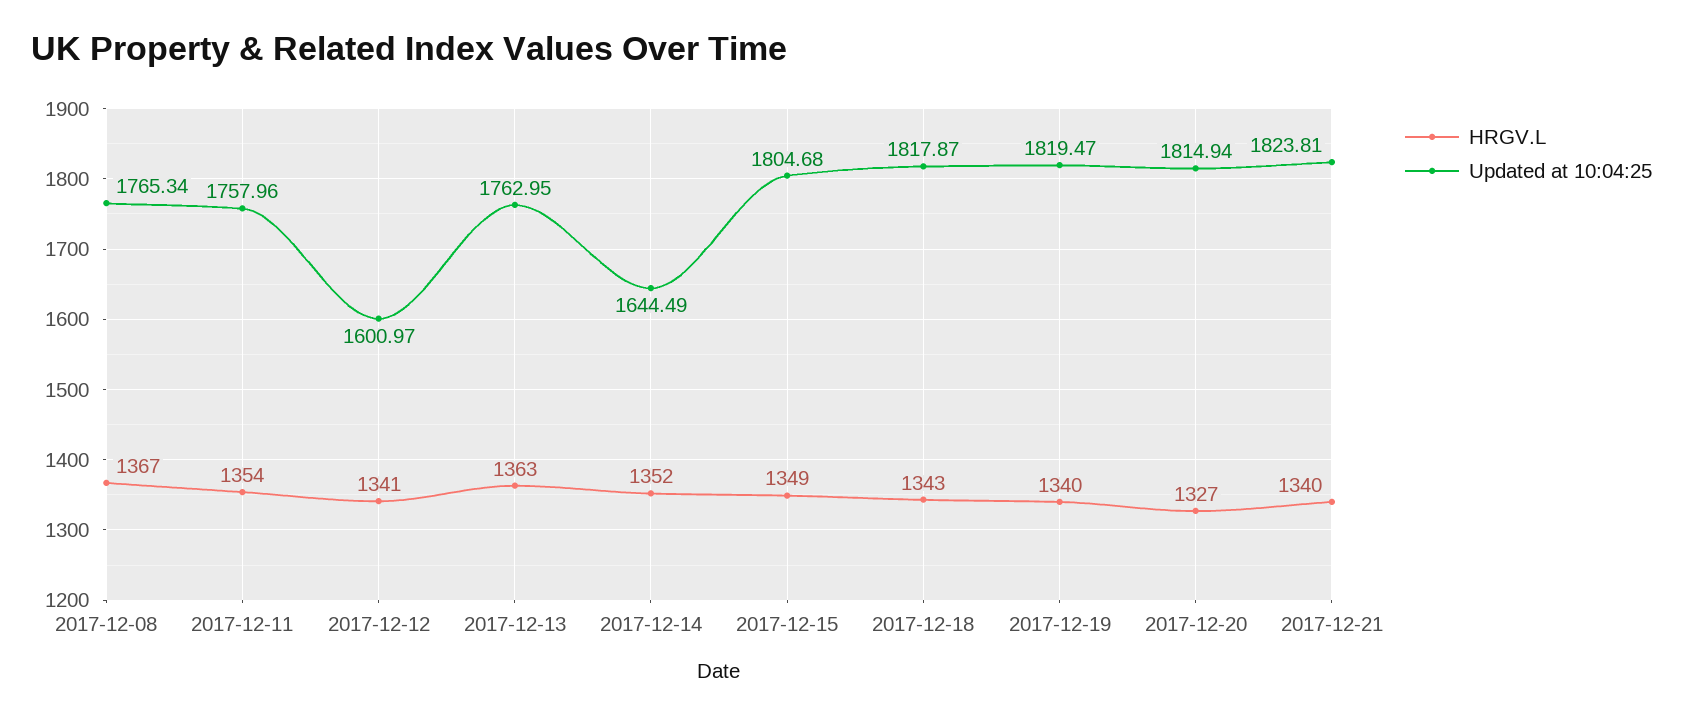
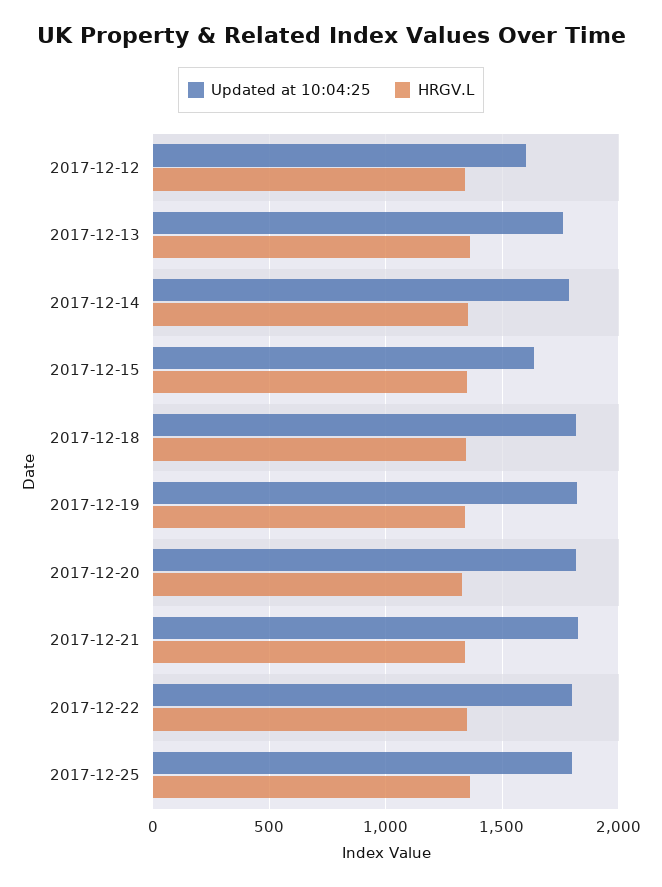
HRGV.L, 2017-12-08: 1367 -> none
Updated at 10:04:25, 2017-12-08: 1765.34 -> none
HRGV.L, 2017-12-11: 1354 -> none
Updated at 10:04:25, 2017-12-11: 1757.96 -> none
Updated at 10:04:25, 2017-12-14: 1644.49 -> 1800
Updated at 10:04:25, 2017-12-15: 1804.68 -> 1650
Updated at 10:04:25, 2017-12-22: none -> 1800
HRGV.L, 2017-12-22: none -> 1350
Updated at 10:04:25, 2017-12-25: none -> 1800
HRGV.L, 2017-12-25: none -> 1350

